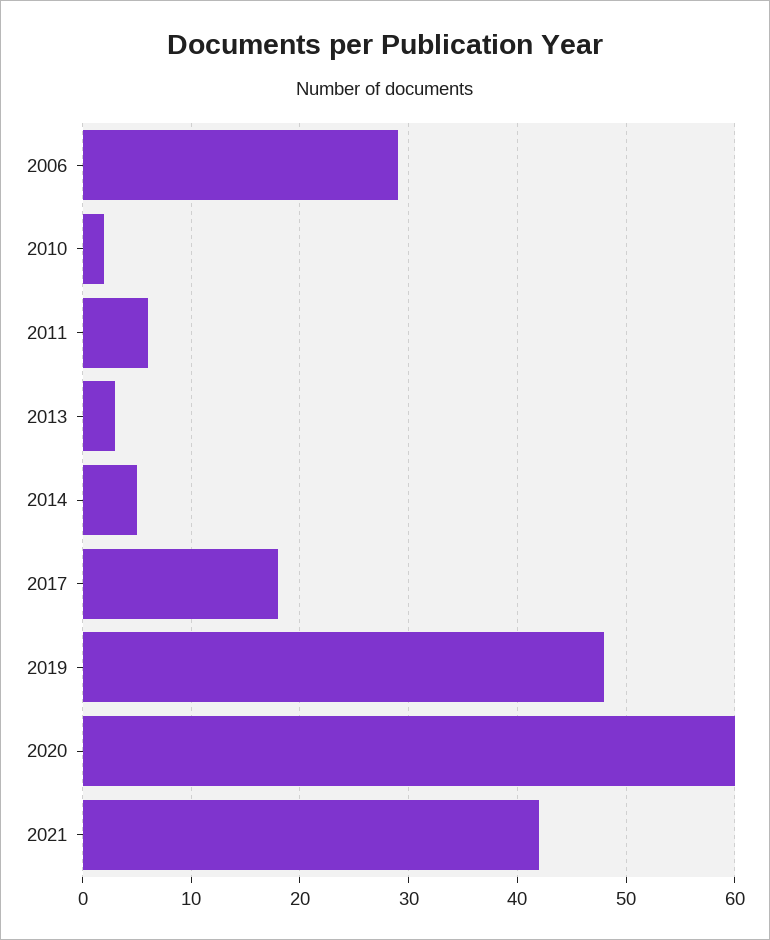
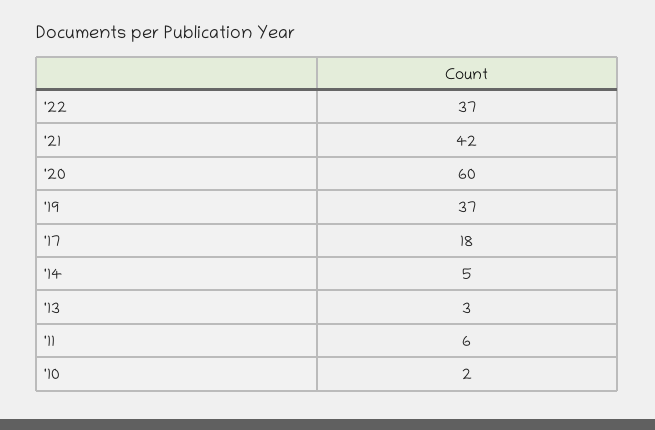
2006: 29 -> none
2019: 48 -> 37
'22: none -> 37

